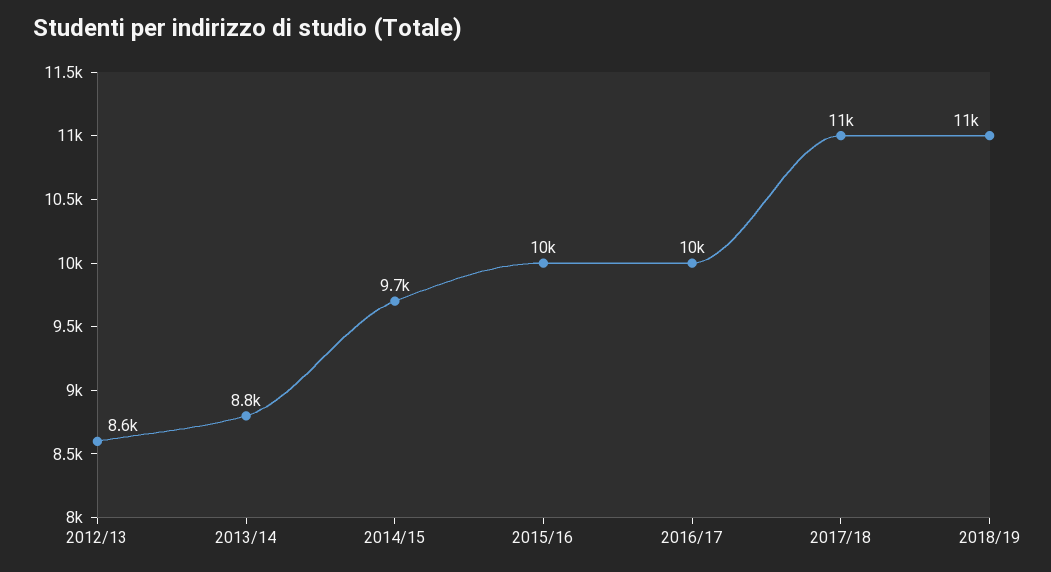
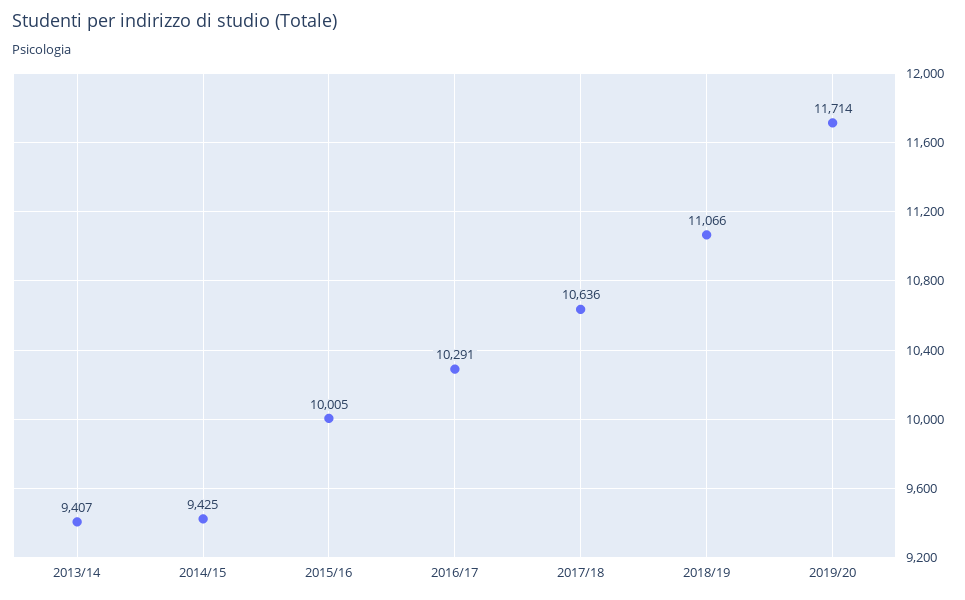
2012/13: 8600 -> none
2013/14: 8800 -> 9407
2014/15: 9700 -> 9425
2019/20: none -> 11714

